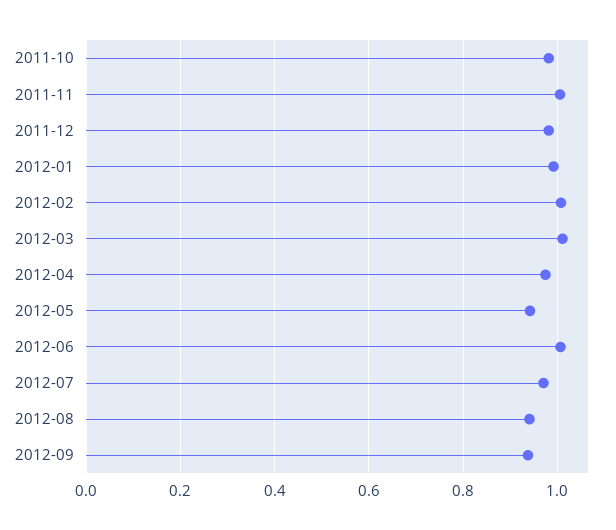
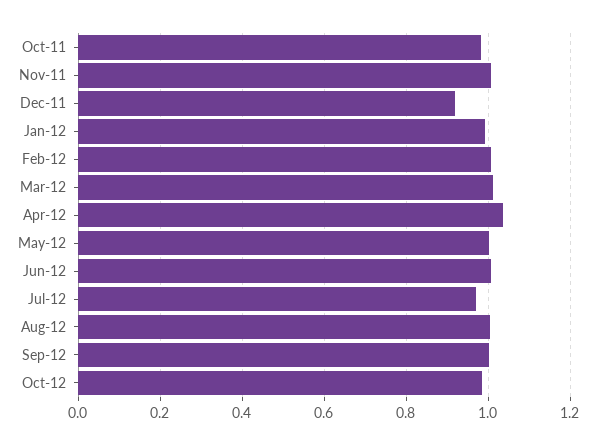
2011-12: 0.98 -> 0.92
2012-04: 0.98 -> 1.04
2012-05: 0.94 -> 1
2012-08: 0.94 -> 1
2012-09: 0.94 -> 1
Oct-12: none -> 0.98

